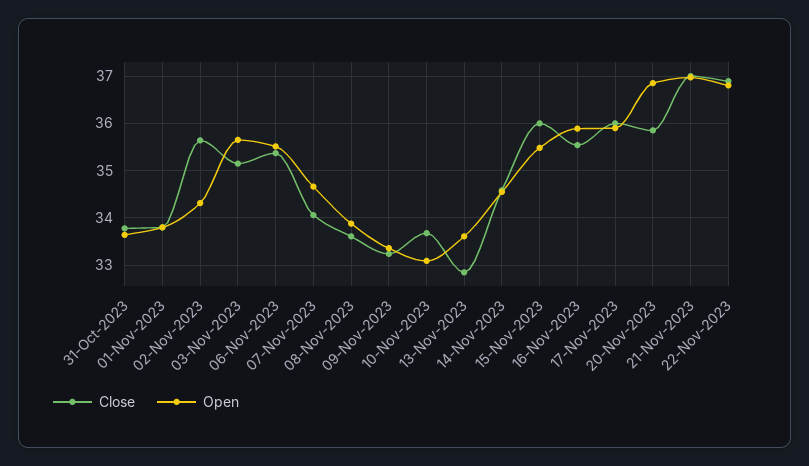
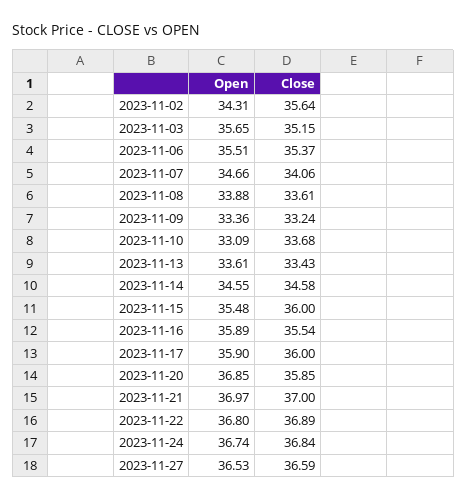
Close, 31-Oct-2023: 33.8 -> none
Open, 31-Oct-2023: 33.6 -> none
Close, 01-Nov-2023: 33.8 -> none
Open, 01-Nov-2023: 33.8 -> none
Close, 13-Nov-2023: 32.8 -> 33.43
Open, 2023-11-24: none -> 36.74
Close, 2023-11-24: none -> 36.84
Open, 2023-11-27: none -> 36.53
Close, 2023-11-27: none -> 36.59

